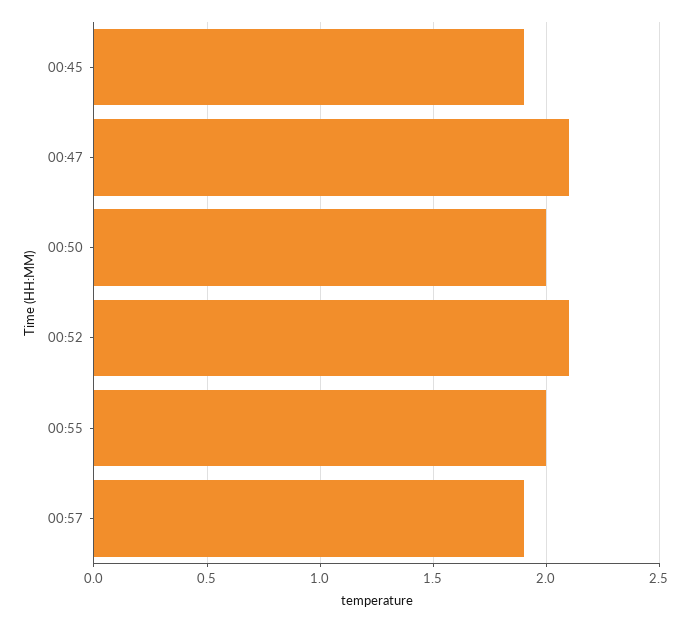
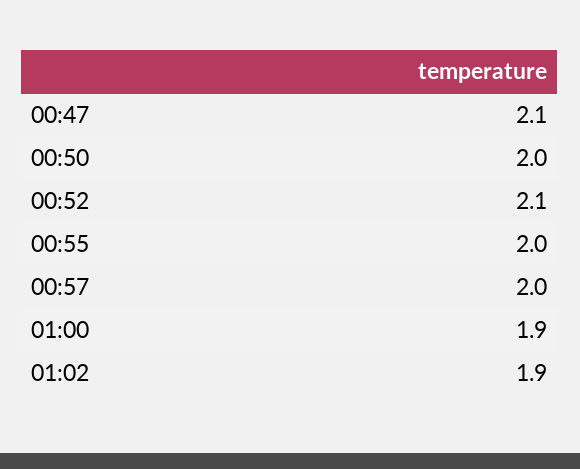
00:45: 1.9 -> none
00:57: 1.9 -> 2
01:00: none -> 1.9
01:02: none -> 1.9

